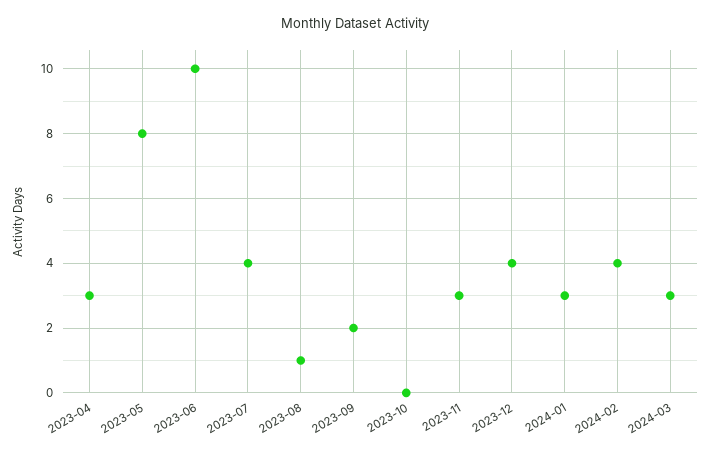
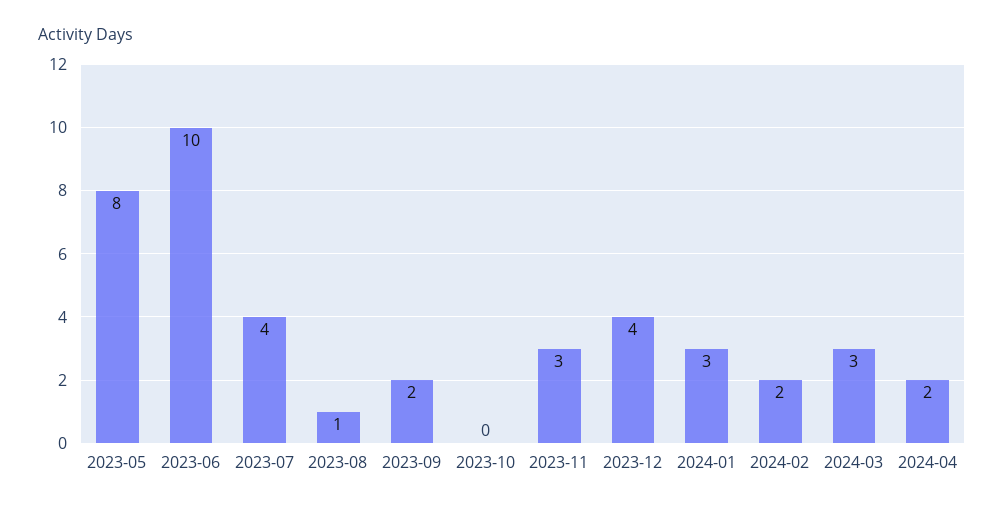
2023-04: 3 -> none
2024-02: 4 -> 2
2024-04: none -> 2

